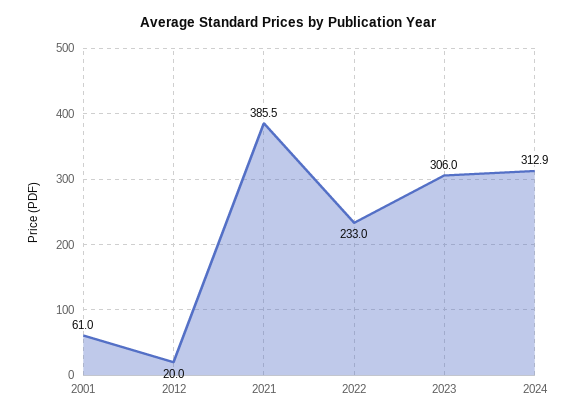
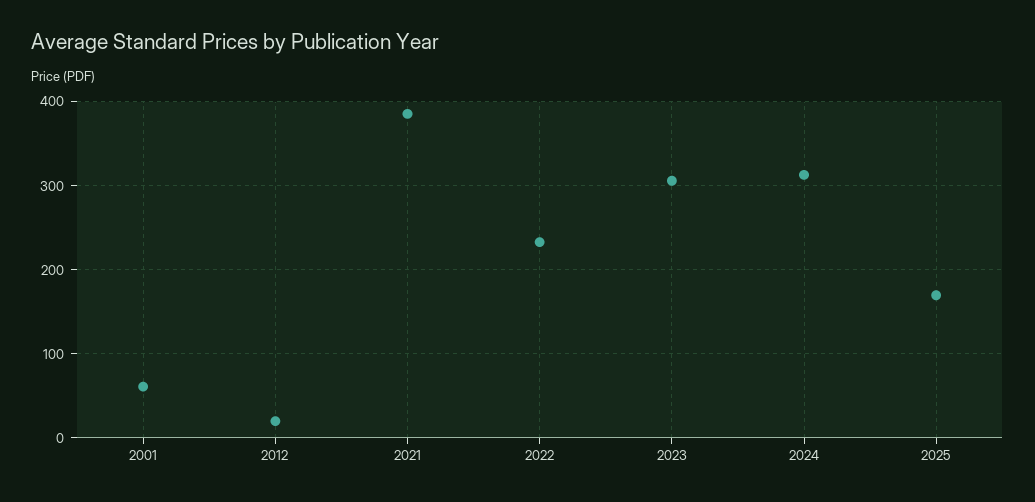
2025: none -> 170

